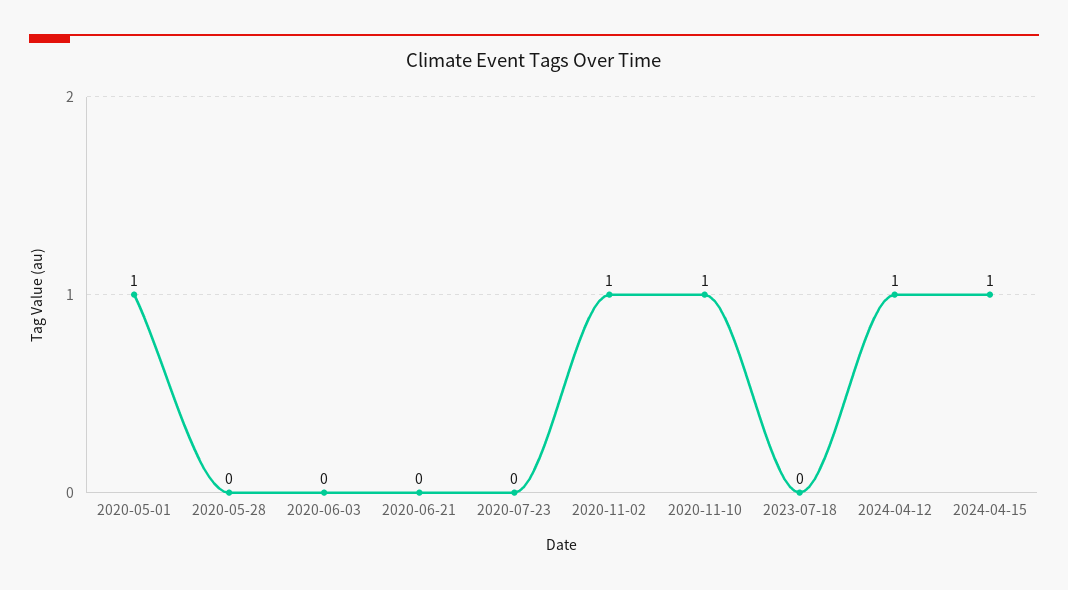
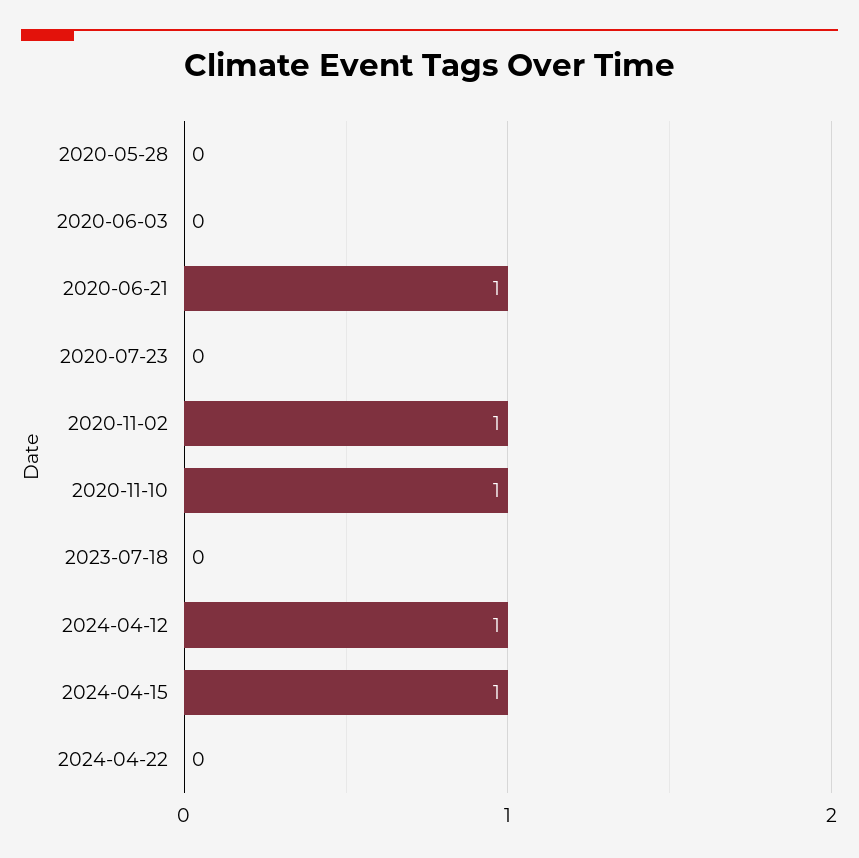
2020-05-01: 1 -> none
2020-06-21: 0 -> 1
2024-04-22: none -> 0

